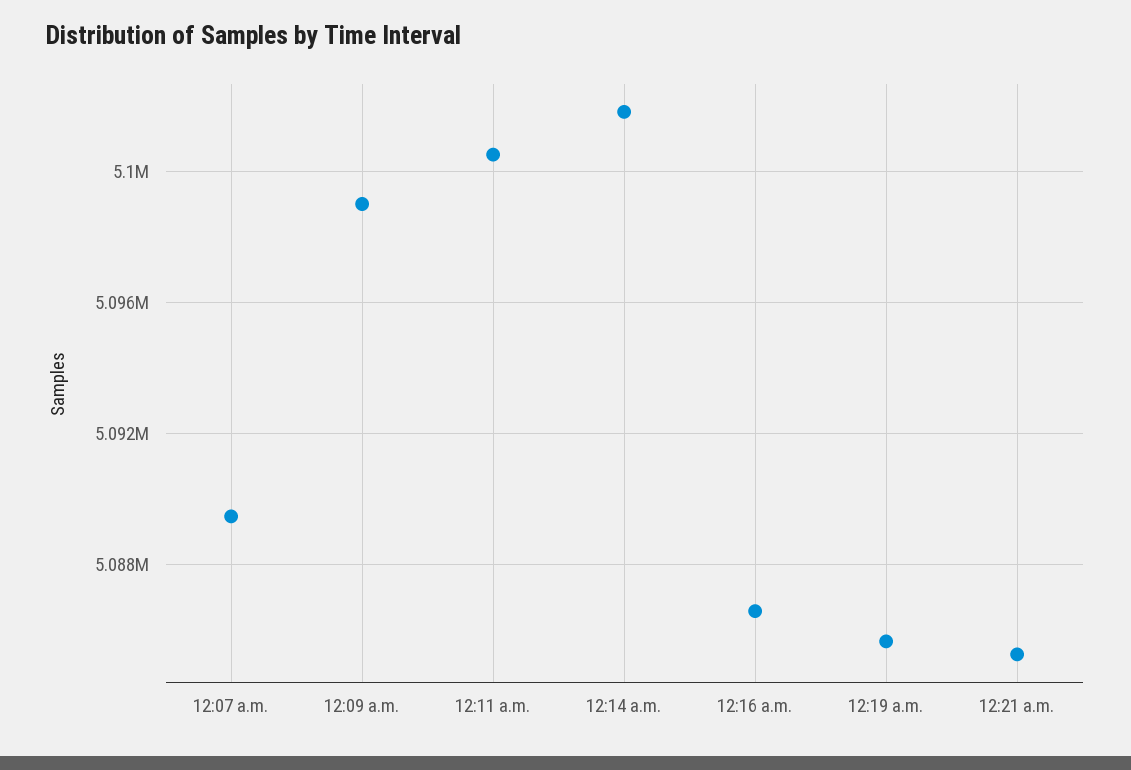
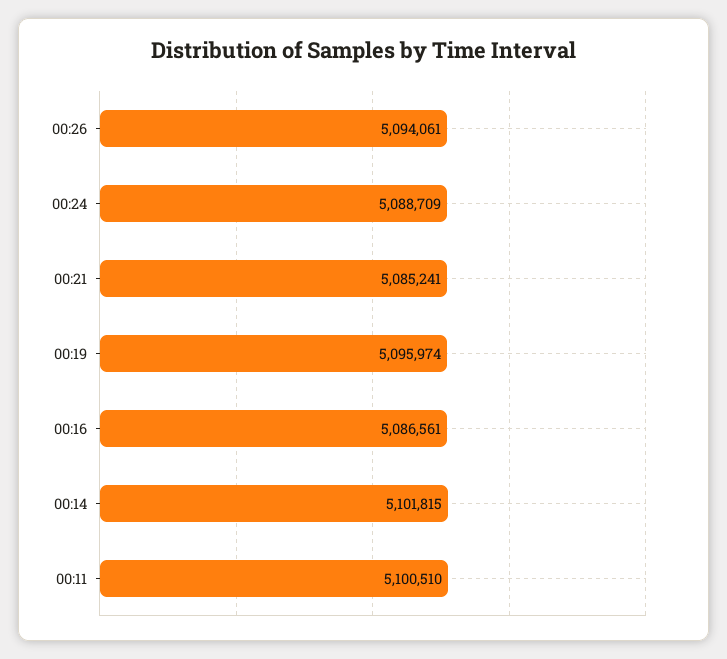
12:07 a.m.: 5089500 -> none
12:09 a.m.: 5099000 -> none
12:19 a.m.: 5085500 -> 5095974
00:26: none -> 5094061
00:24: none -> 5088709

